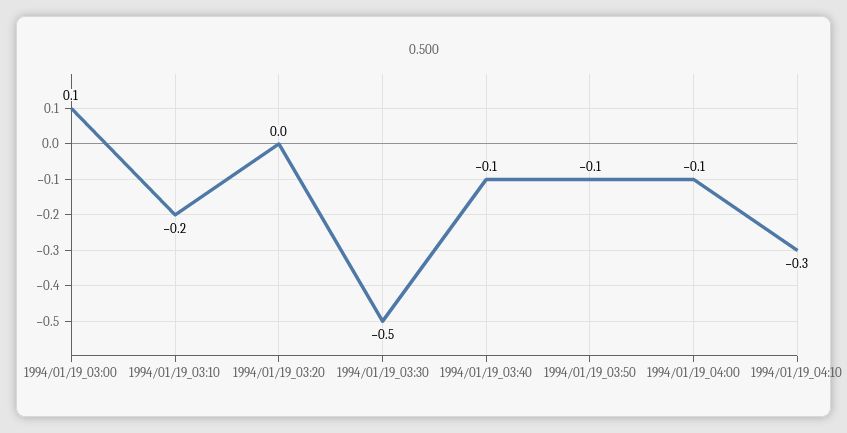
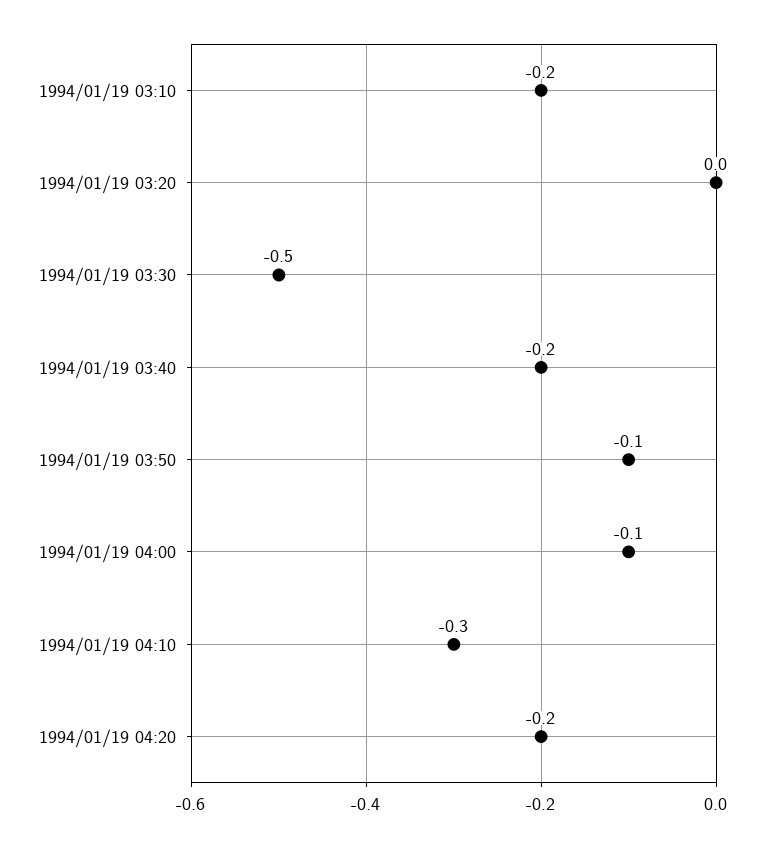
1994/01/19_03:00: 0.1 -> none
1994/01/19_03:40: -0.1 -> -0.2
1994/01/19 04:20: none -> -0.2

